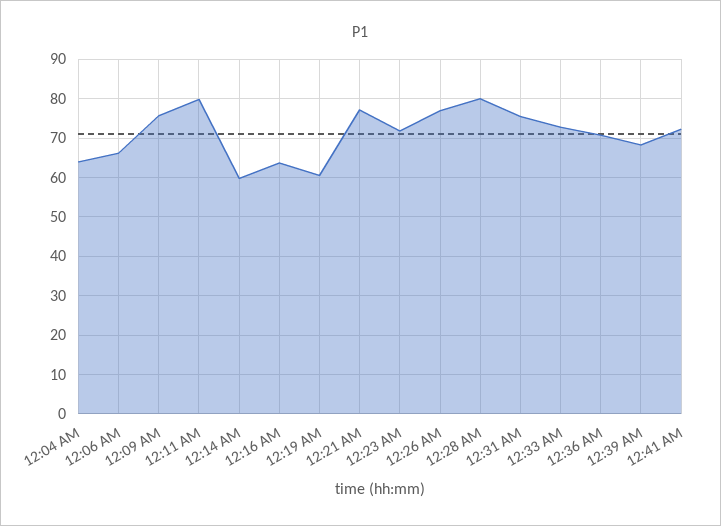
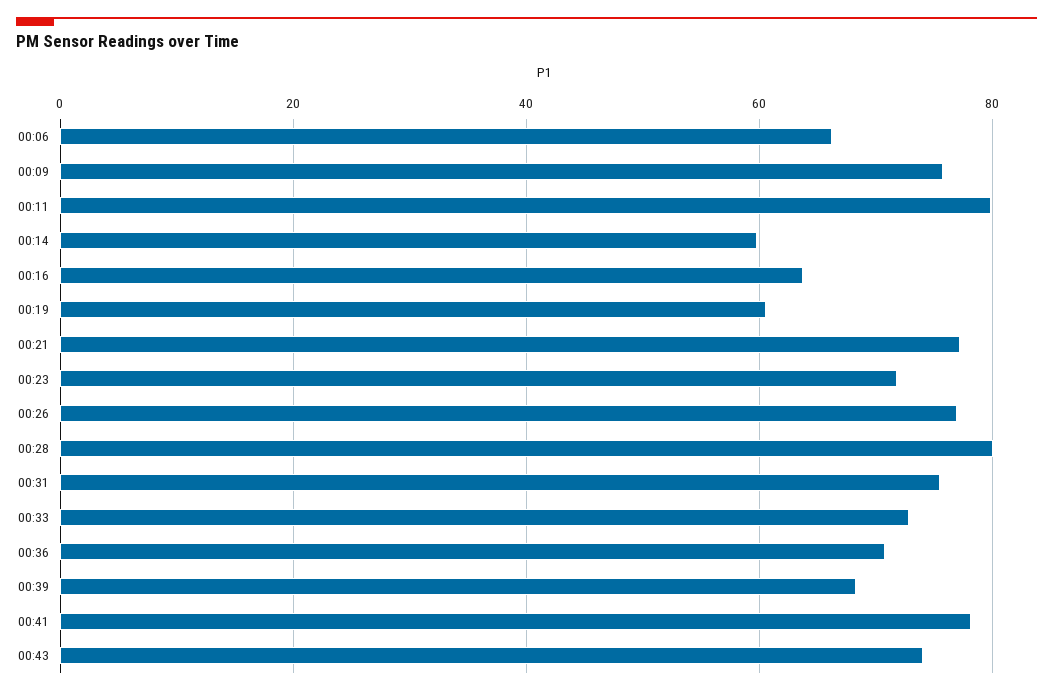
12:04 AM: 64 -> none
12:41 AM: 72 -> 78
00:43: none -> 74

